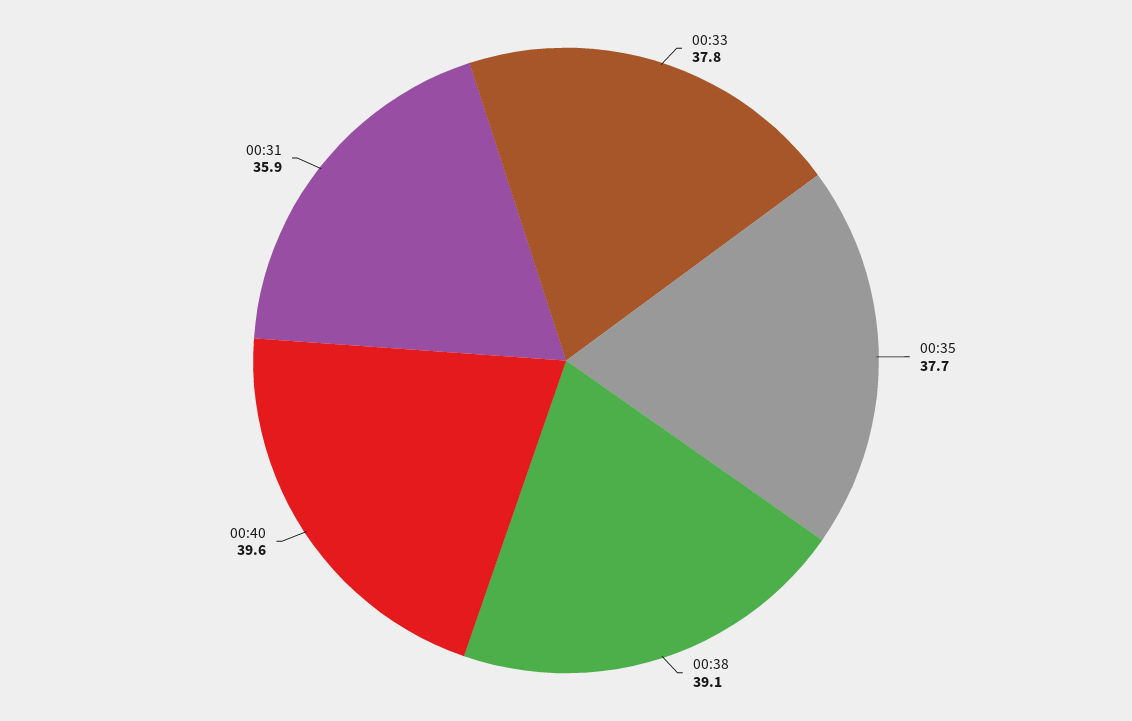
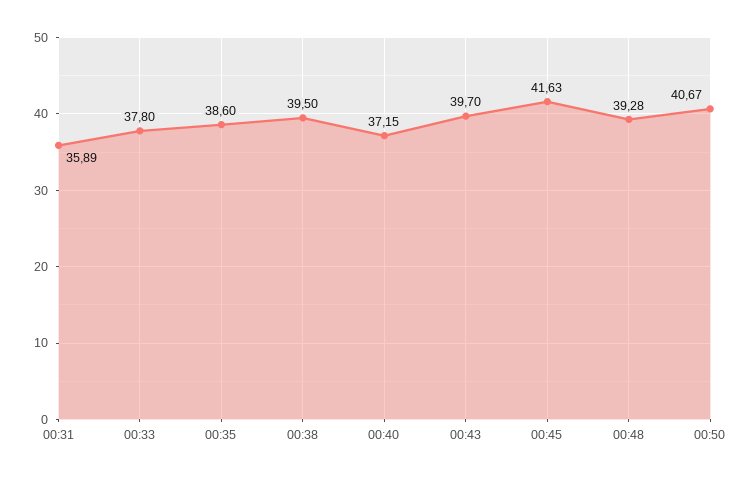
00:35: 37.7 -> 38.6
00:38: 39.1 -> 39.5
00:40: 39.6 -> 37.15
00:43: none -> 39.7
00:45: none -> 41.63
00:48: none -> 39.28
00:50: none -> 40.67

